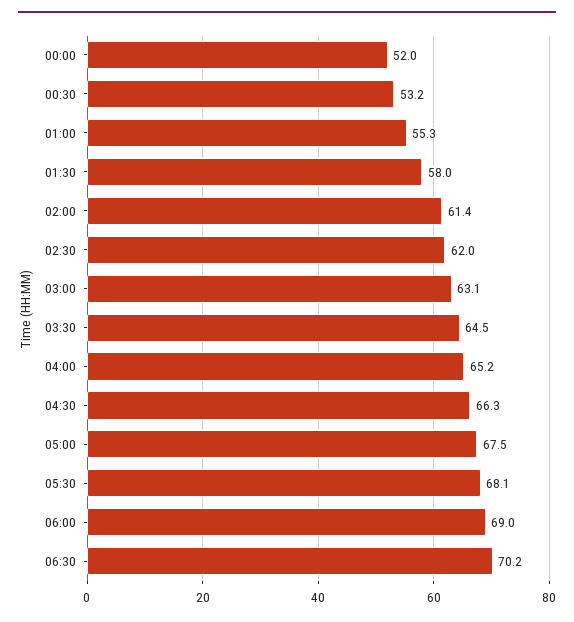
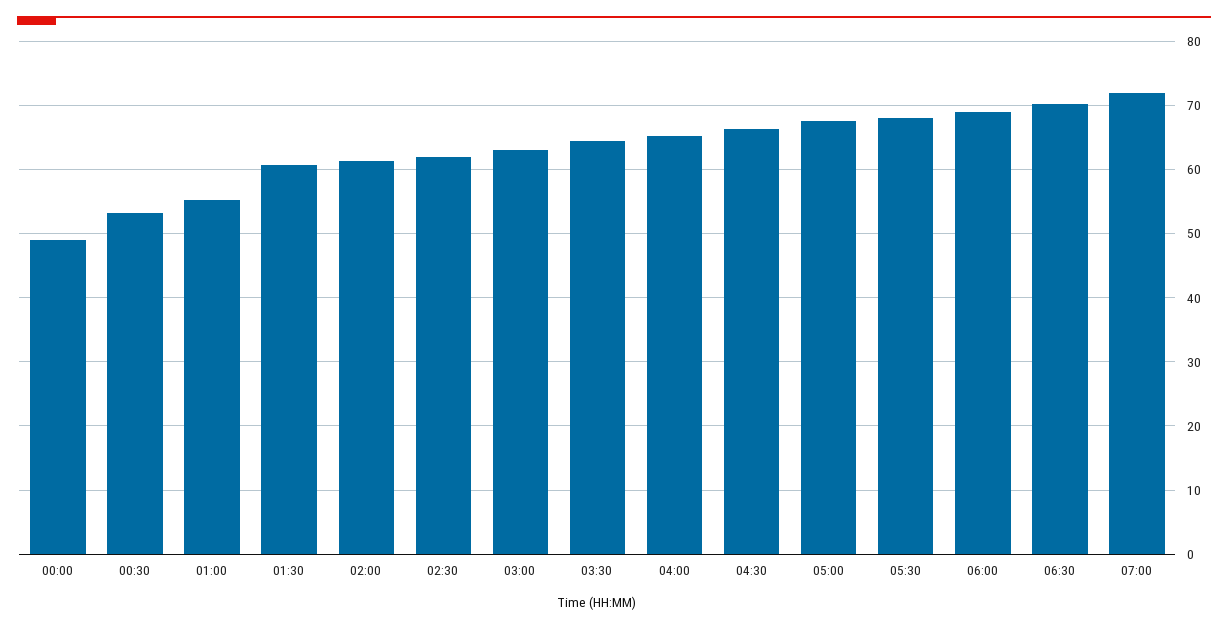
00:00: 52 -> 49
01:30: 58 -> 61
07:00: none -> 72

